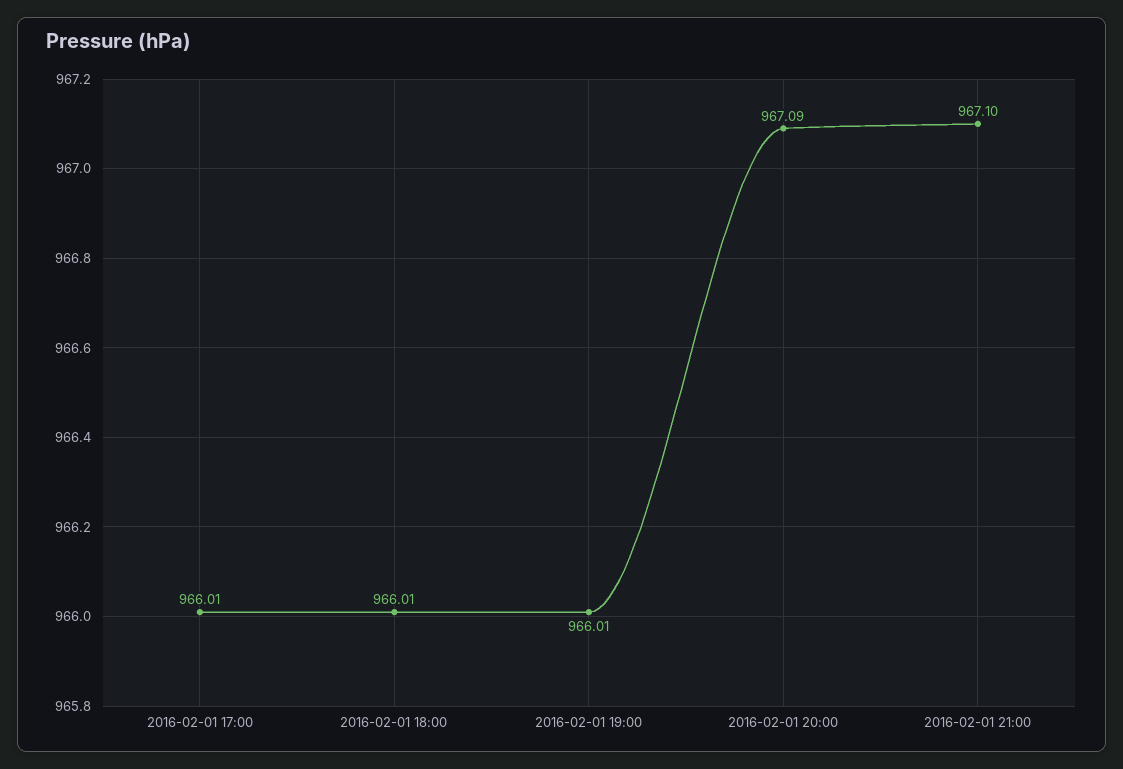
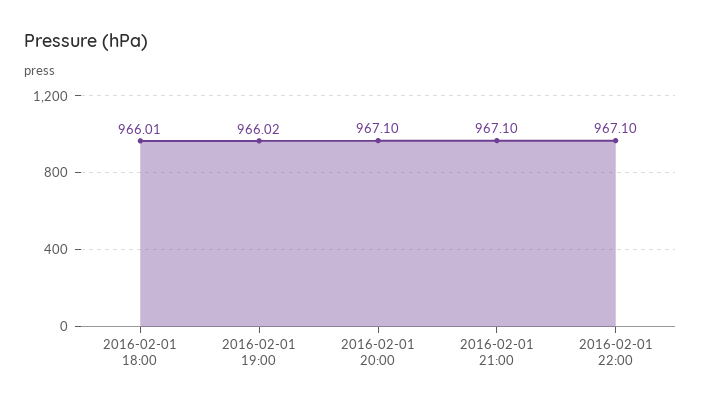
2016-02-01 17:00: 966.01 -> none
2016-02-01 19:00: 966.01 -> 966.02
2016-02-01 20:00: 967.09 -> 967.1
2016-02-01 22:00: none -> 967.1

